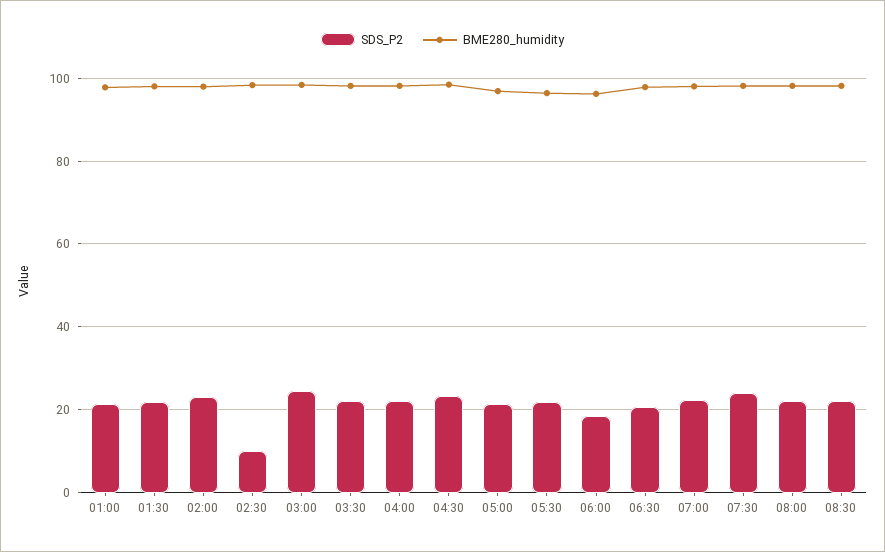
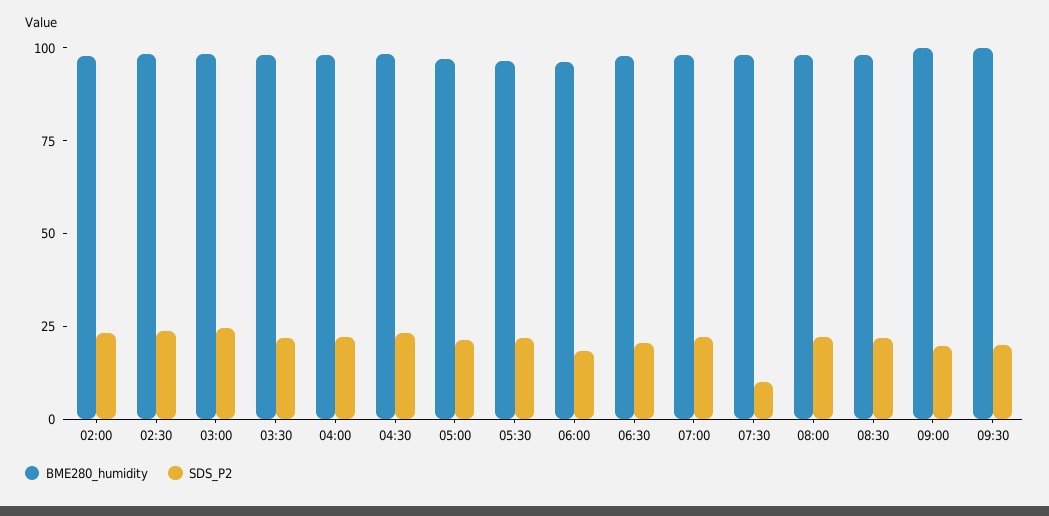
SDS_P2, 01:00: 22 -> none
BME280_humidity, 01:00: 98 -> none
SDS_P2, 01:30: 22 -> none
BME280_humidity, 01:30: 98 -> none
SDS_P2, 02:30: 10 -> 25
SDS_P2, 07:30: 24 -> 10
BME280_humidity, 09:00: none -> 100
SDS_P2, 09:00: none -> 20
BME280_humidity, 09:30: none -> 100
SDS_P2, 09:30: none -> 20

